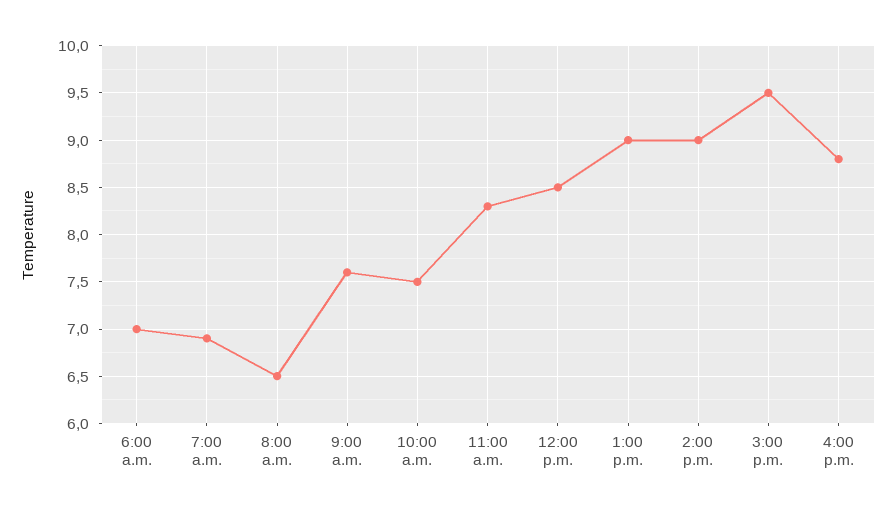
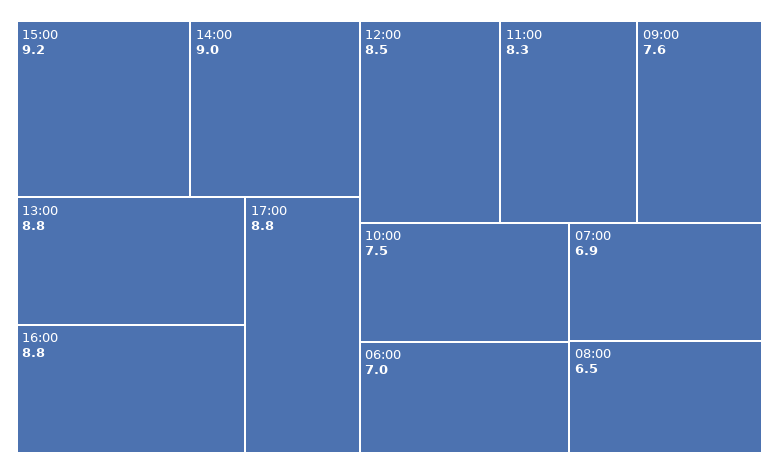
1:00 p.m.: 9 -> 8.8
3:00 p.m.: 9.5 -> 9.2
17:00: none -> 8.8

